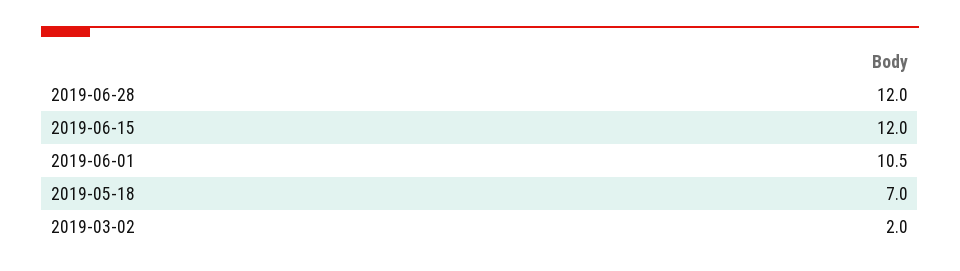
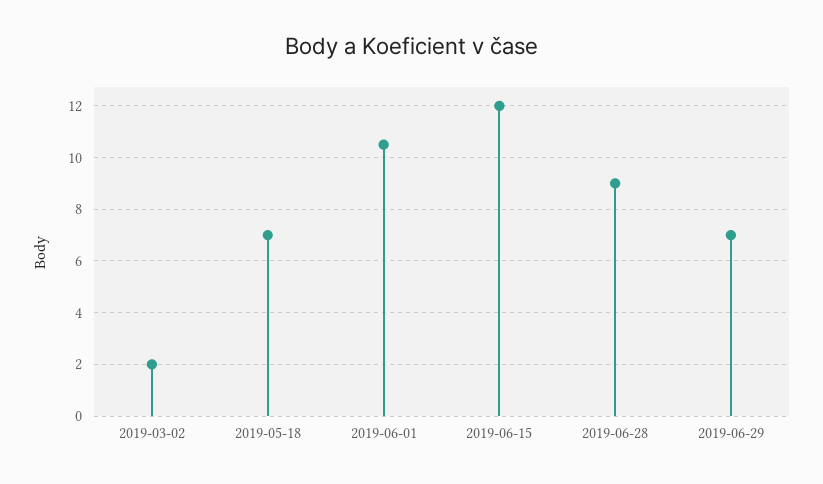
2019-06-28: 12 -> 9
2019-06-29: none -> 7

